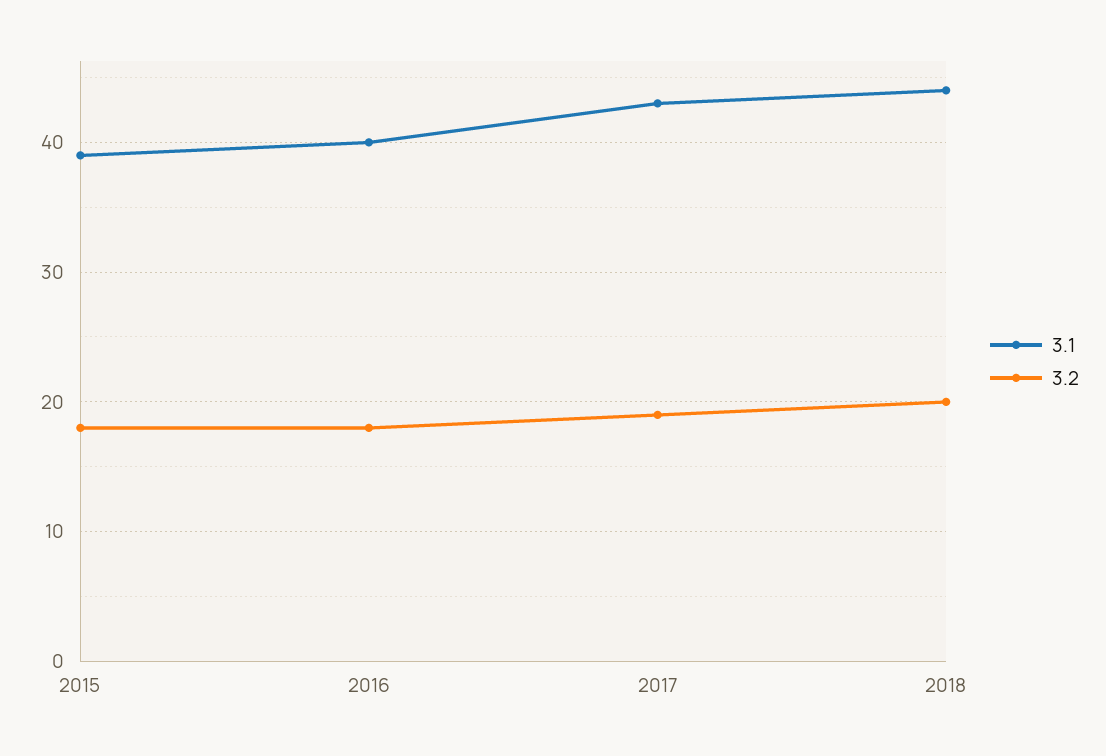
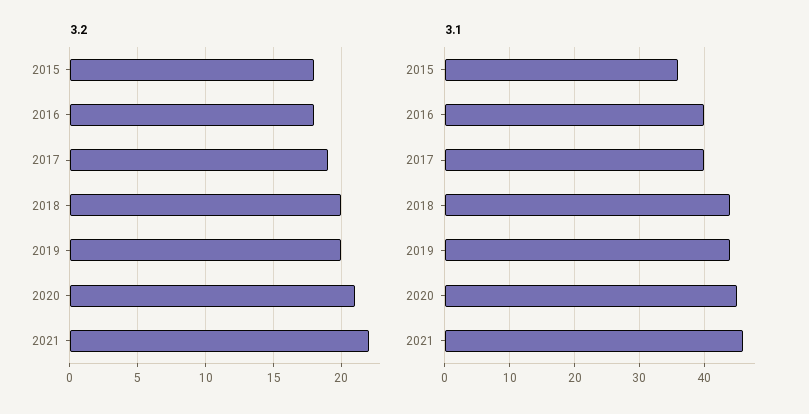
3.1, 2015: 39 -> 36
3.1, 2017: 43 -> 40
3.2, 2019: none -> 20
3.2, 2020: none -> 21
3.2, 2021: none -> 22
3.1, 2019: none -> 44
3.1, 2020: none -> 45
3.1, 2021: none -> 46

